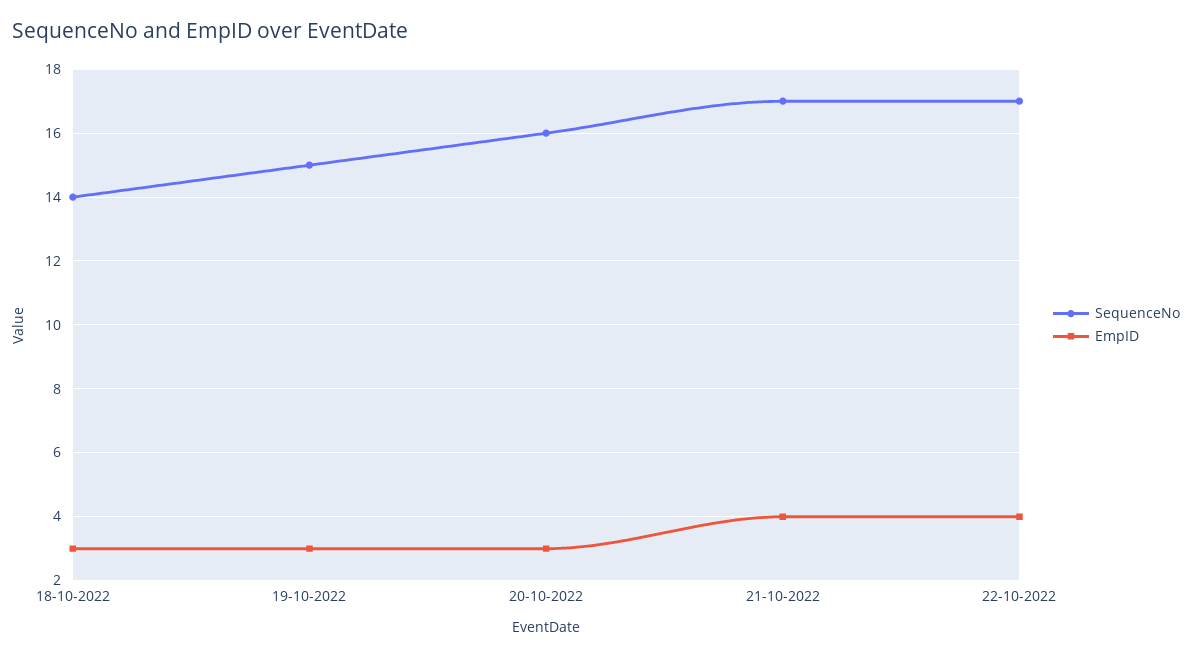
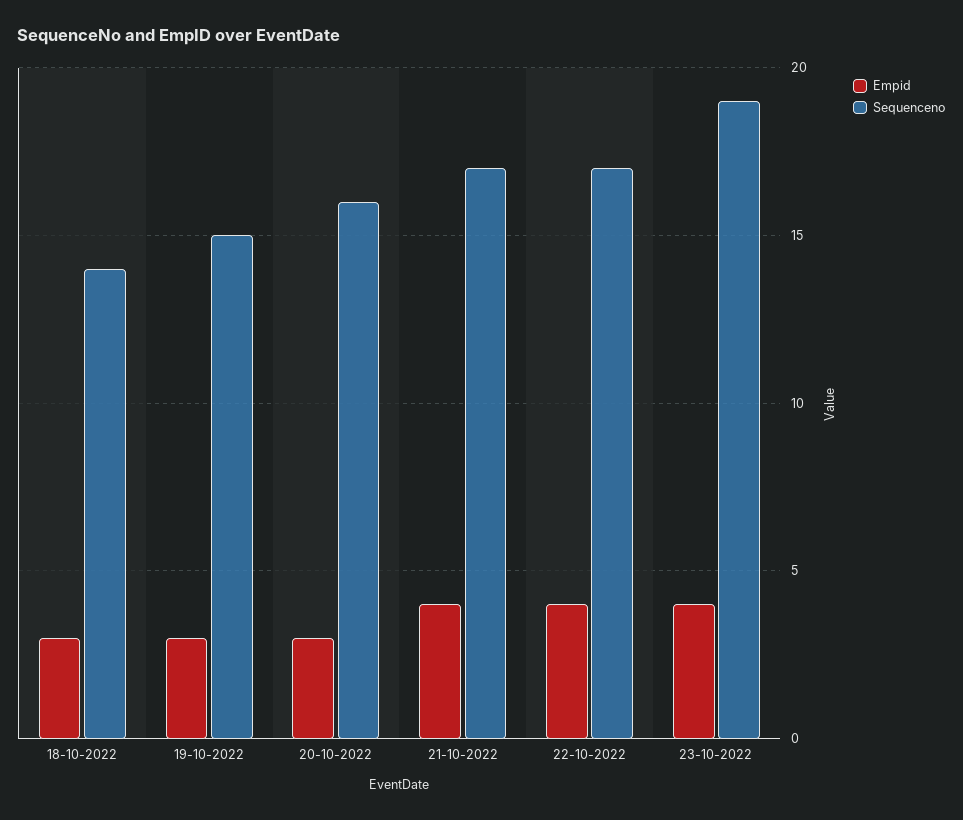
EmpID, 23-10-2022: none -> 4
SequenceNo, 23-10-2022: none -> 19

